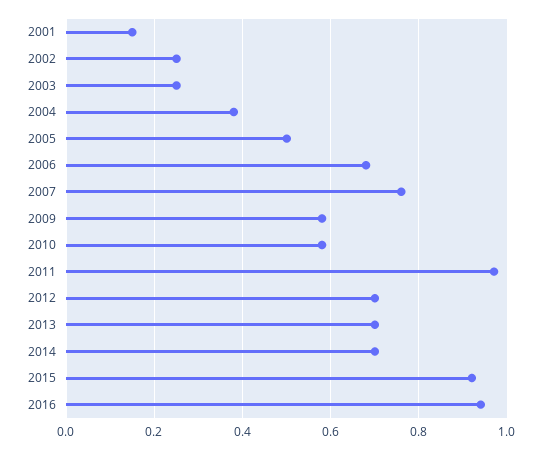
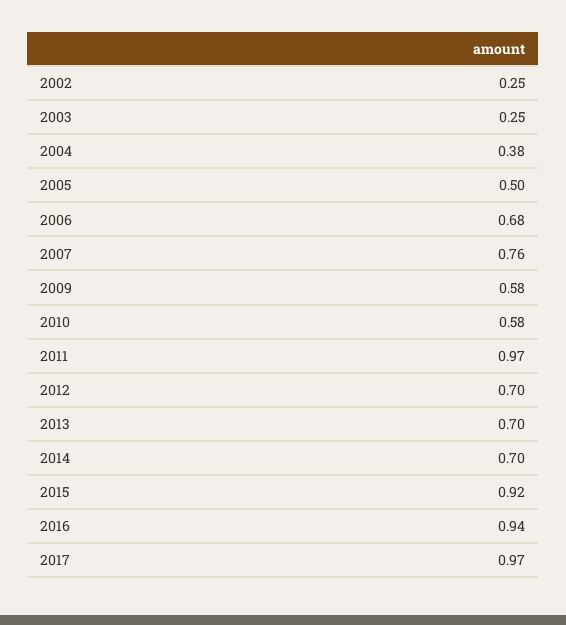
2001: 0.15 -> none
2017: none -> 0.97

